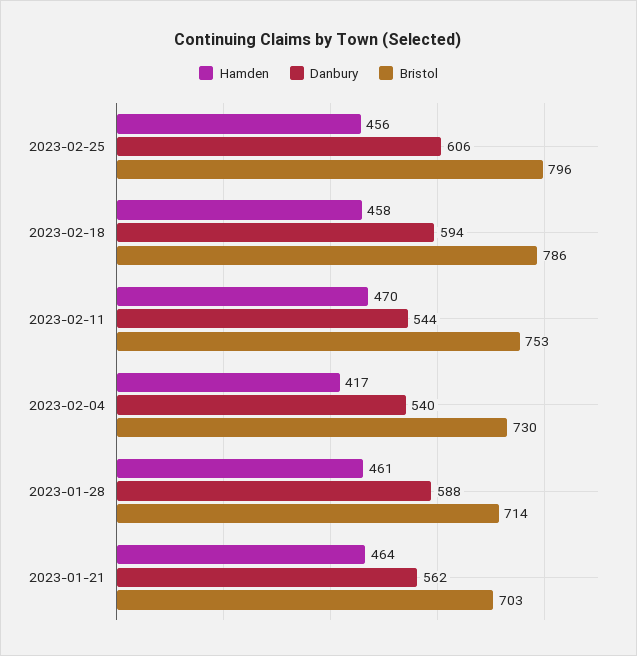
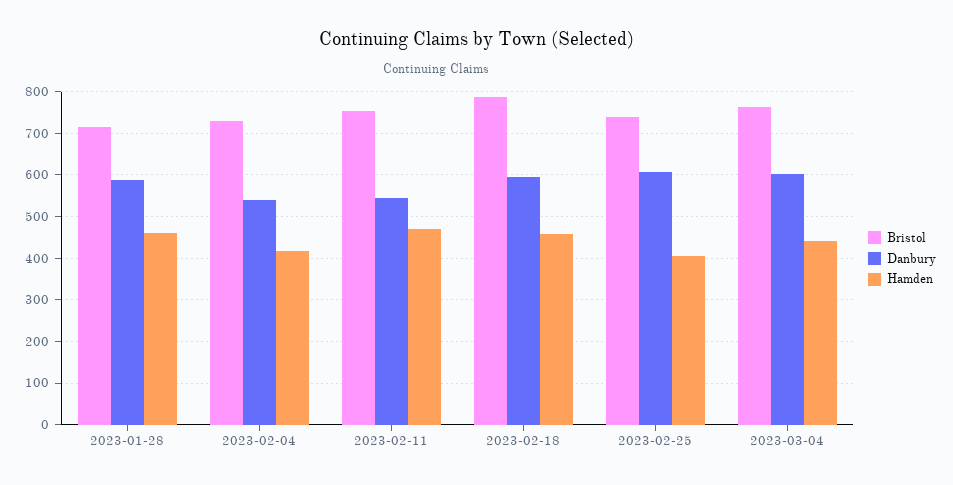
Hamden, 2023-02-25: 456 -> 400
Bristol, 2023-02-25: 796 -> 740
Hamden, 2023-01-21: 464 -> none
Danbury, 2023-01-21: 562 -> none
Bristol, 2023-01-21: 703 -> none
Bristol, 2023-03-04: none -> 760
Danbury, 2023-03-04: none -> 600
Hamden, 2023-03-04: none -> 440

